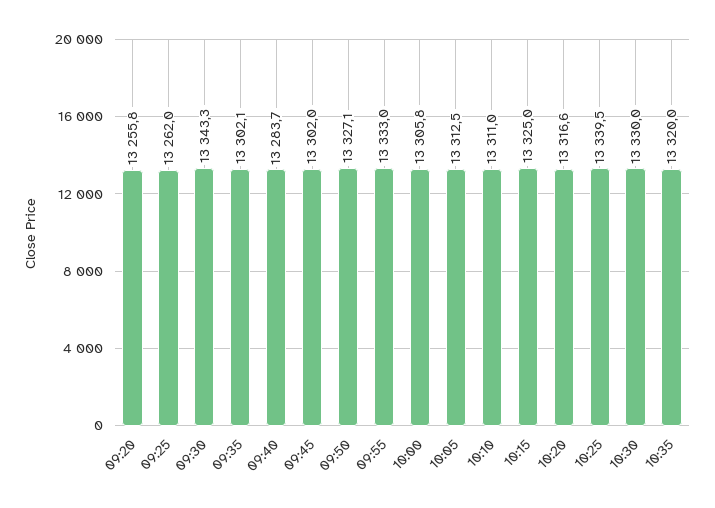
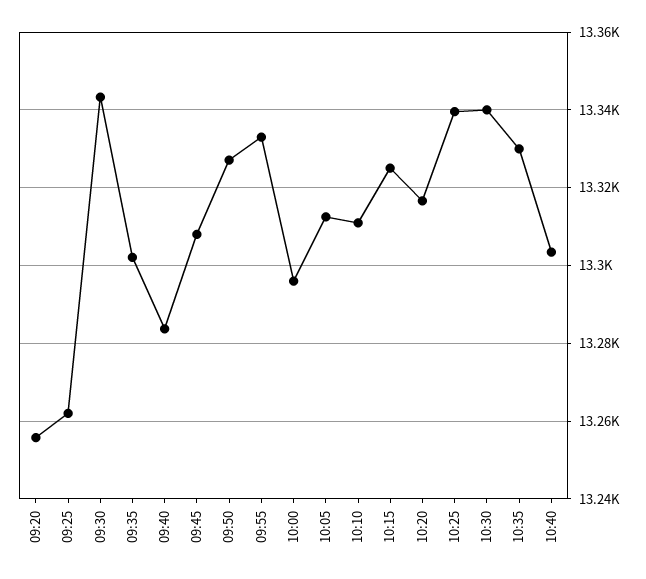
09:45: 13302 -> 13308
10:00: 13305.8 -> 13296
10:30: 13330 -> 13340
10:35: 13320 -> 13330
10:40: none -> 13304

